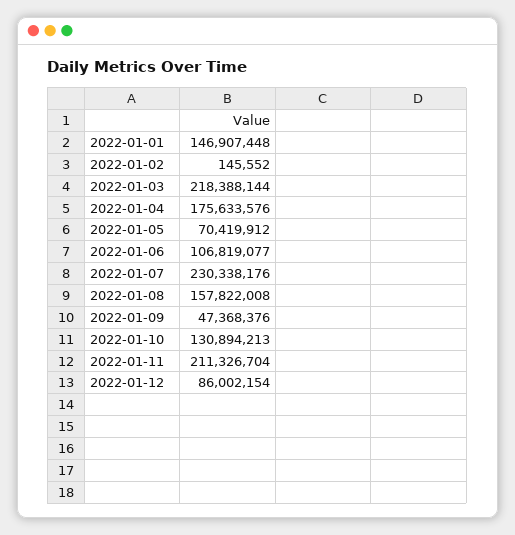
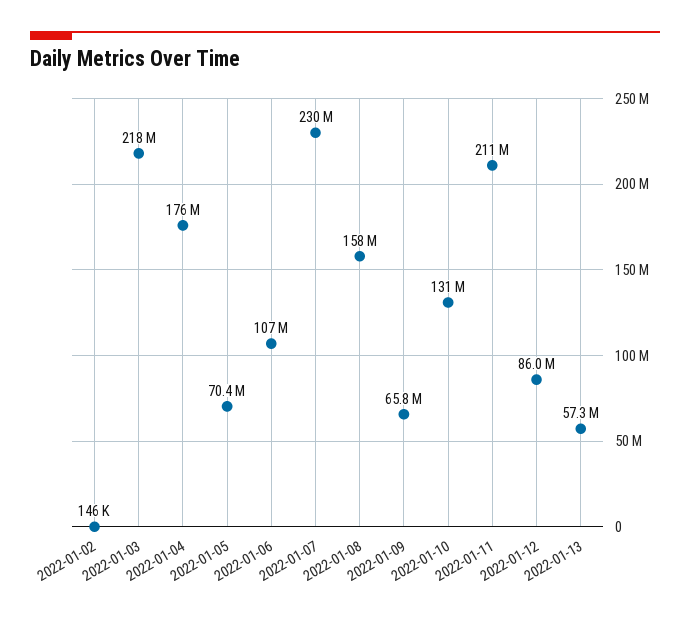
2022-01-01: 146907448 -> none
2022-01-09: 47368376 -> 65800000
2022-01-13: none -> 57300000

